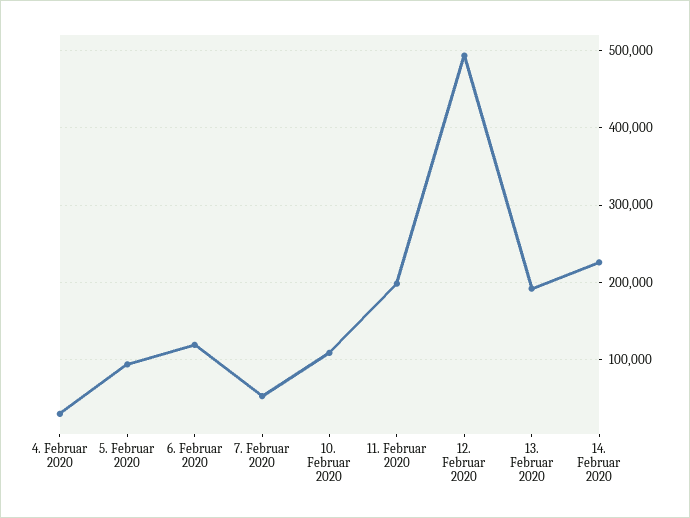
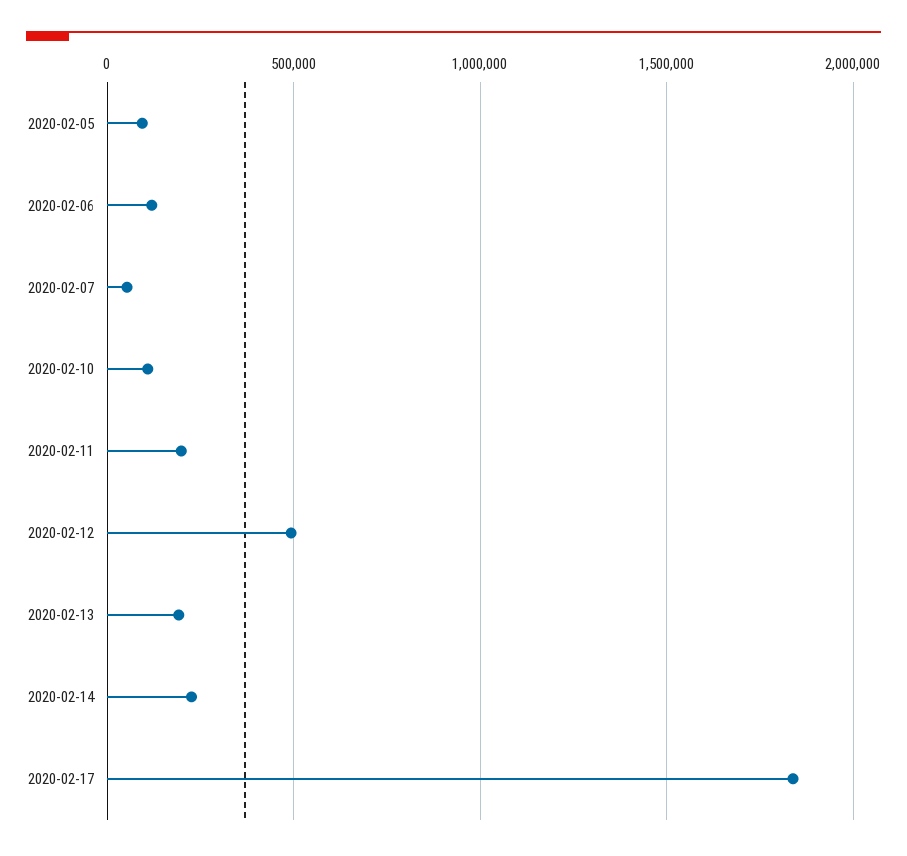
4. Februar 2020: 30000 -> none
2020-02-17: none -> 1850000

